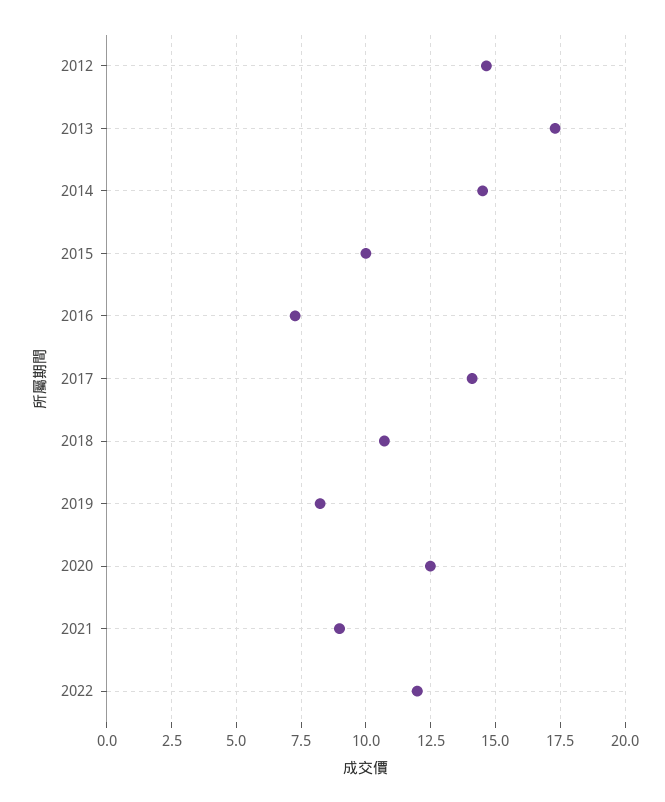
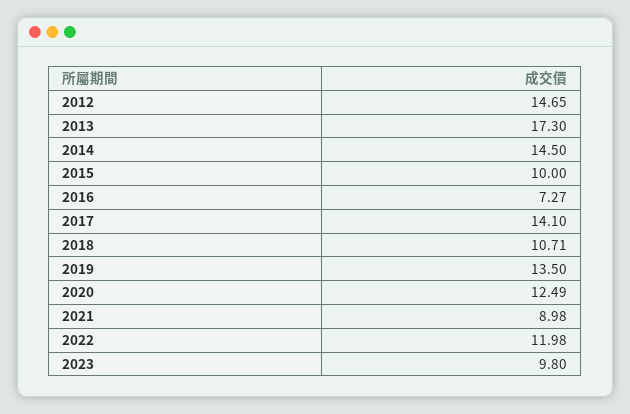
2019: 8.25 -> 13.5
2023: none -> 9.8

